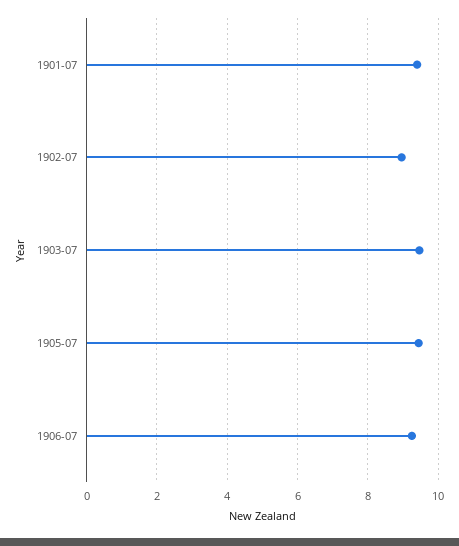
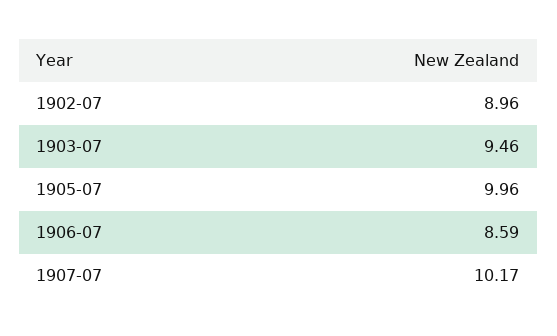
1901-07: 9.4 -> none
1905-07: 9.4 -> 9.96
1906-07: 9.2 -> 8.59
1907-07: none -> 10.17

